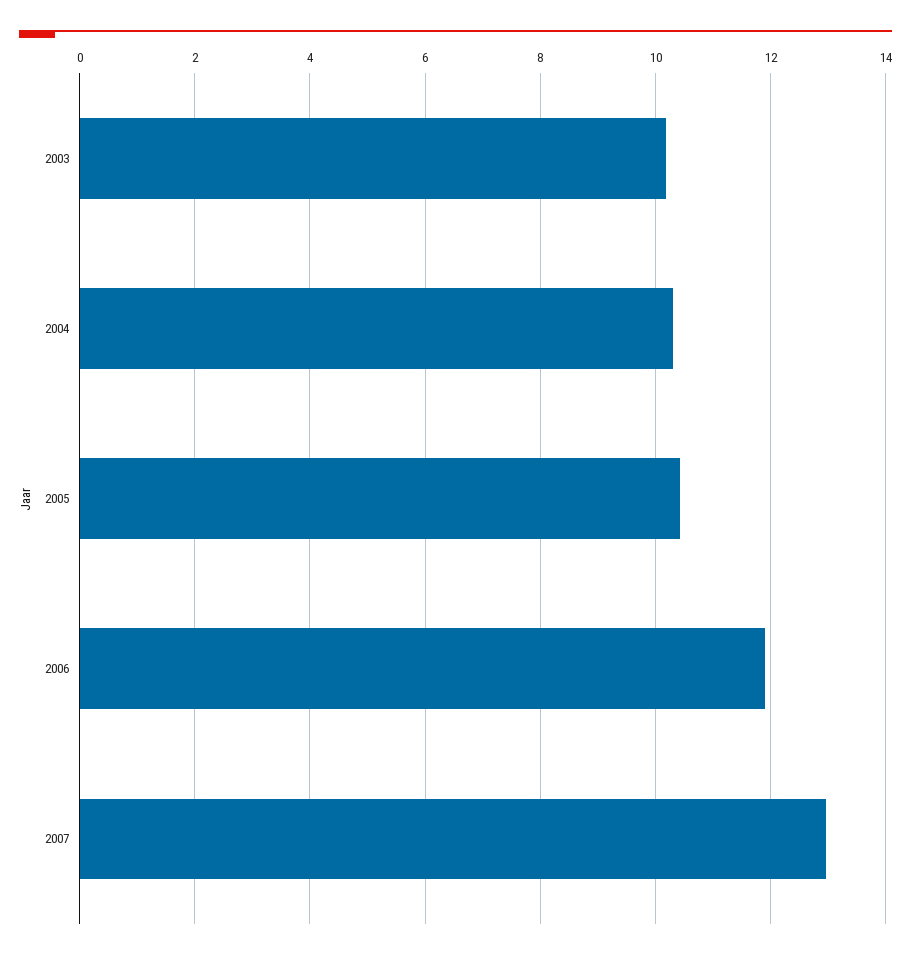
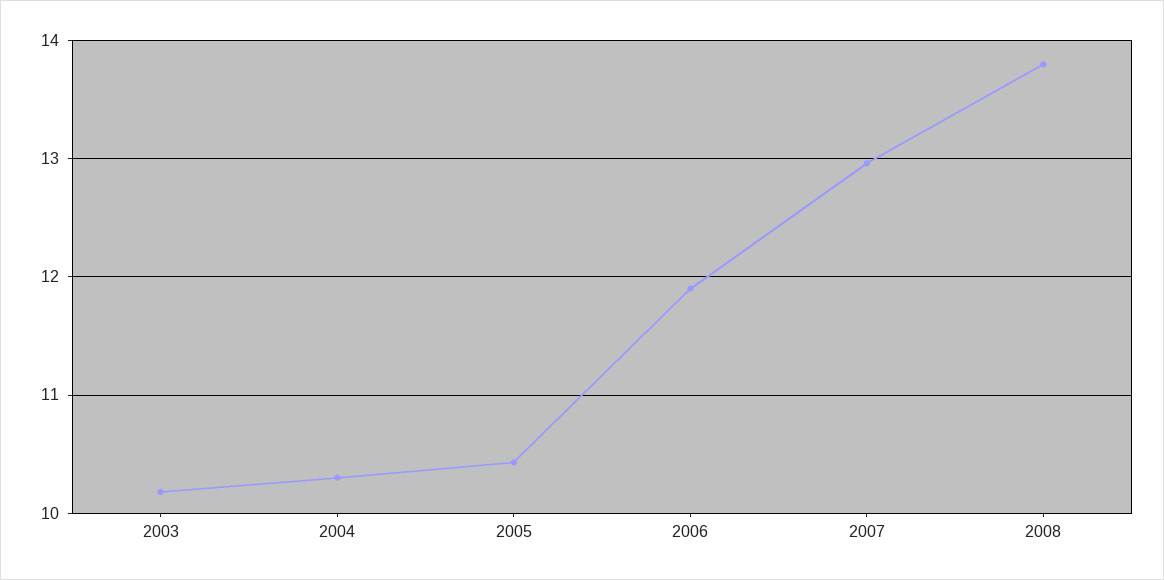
2008: none -> 13.8

